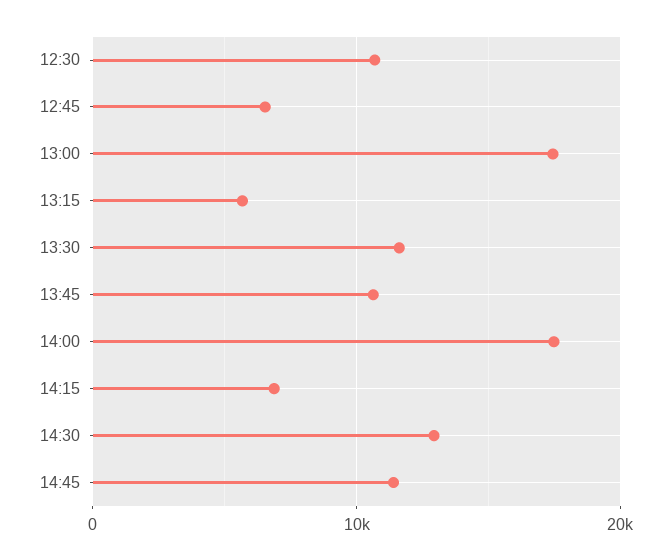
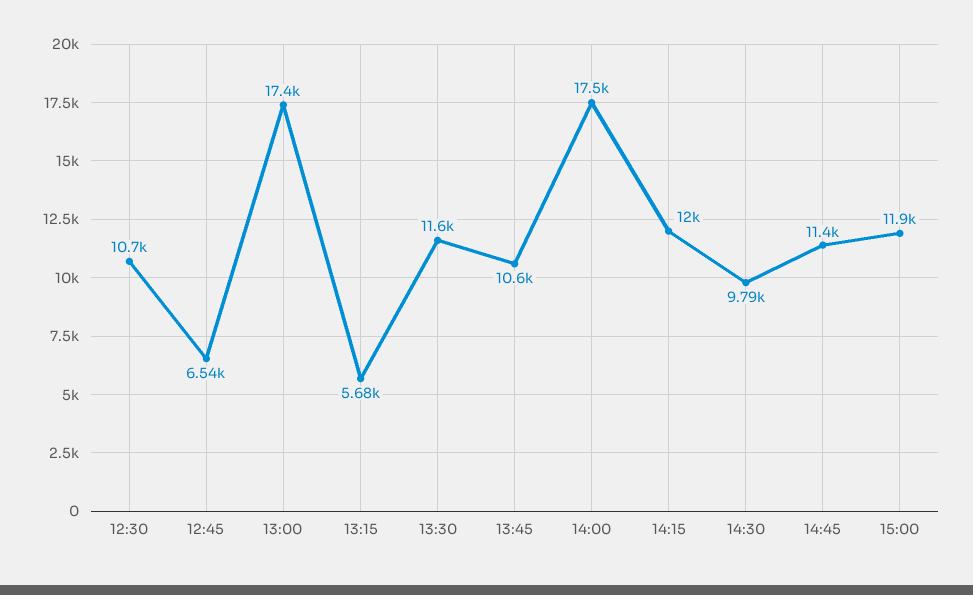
14:15: 7000 -> 12000
14:30: 13000 -> 9790
15:00: none -> 11900

